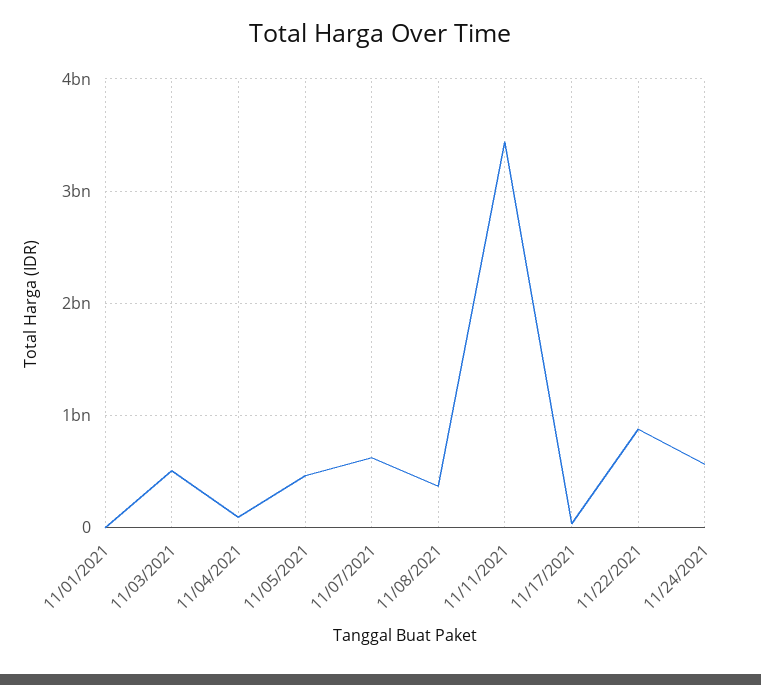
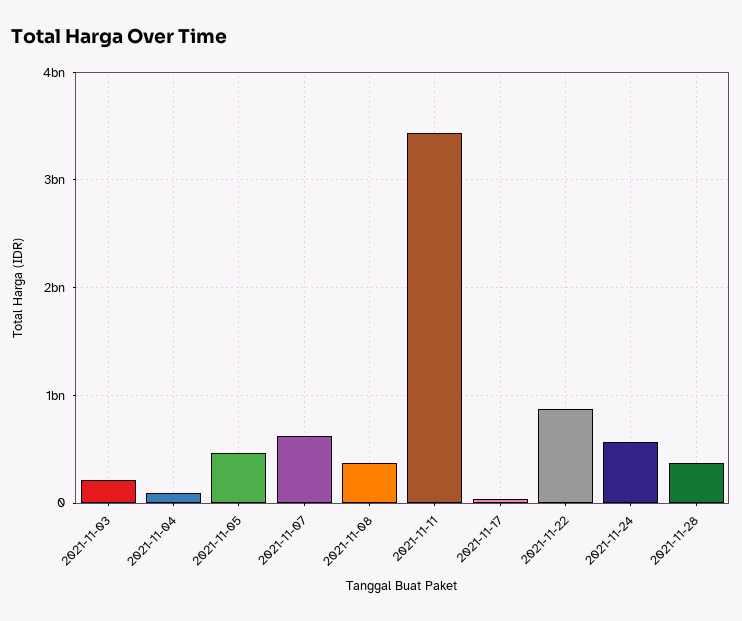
11/01/2021: 0 -> none
11/03/2021: 500000000 -> 200000000
2021-11-28: none -> 400000000

